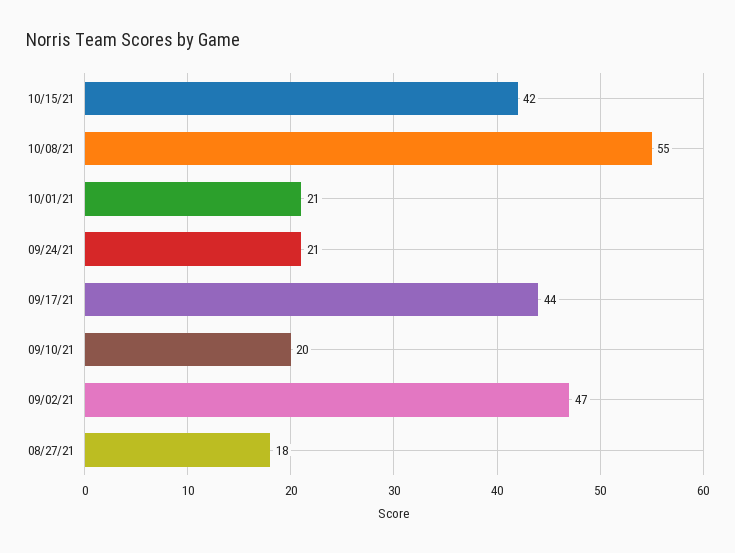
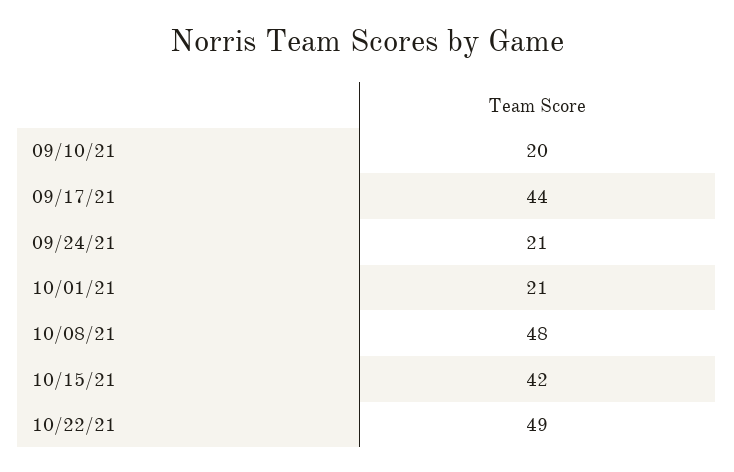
10/08/21: 55 -> 48
09/02/21: 47 -> none
08/27/21: 18 -> none
10/22/21: none -> 49

